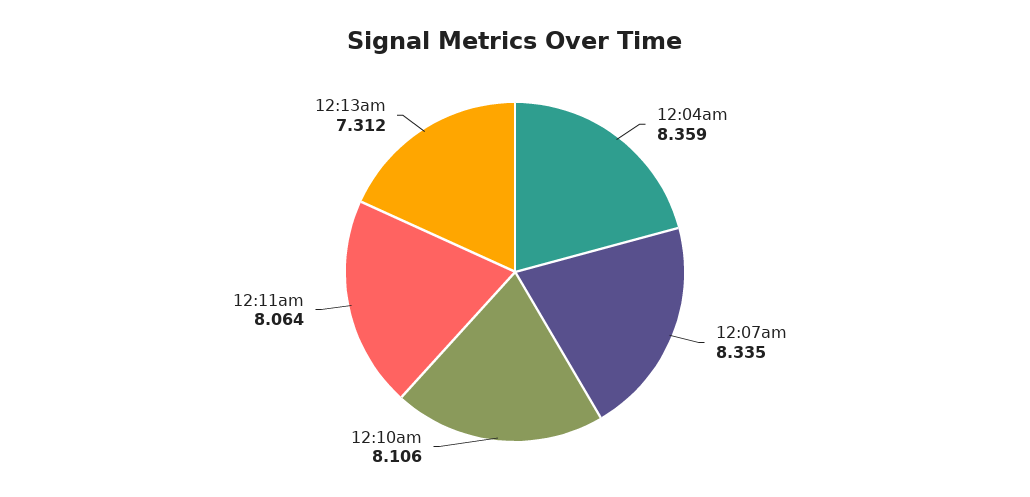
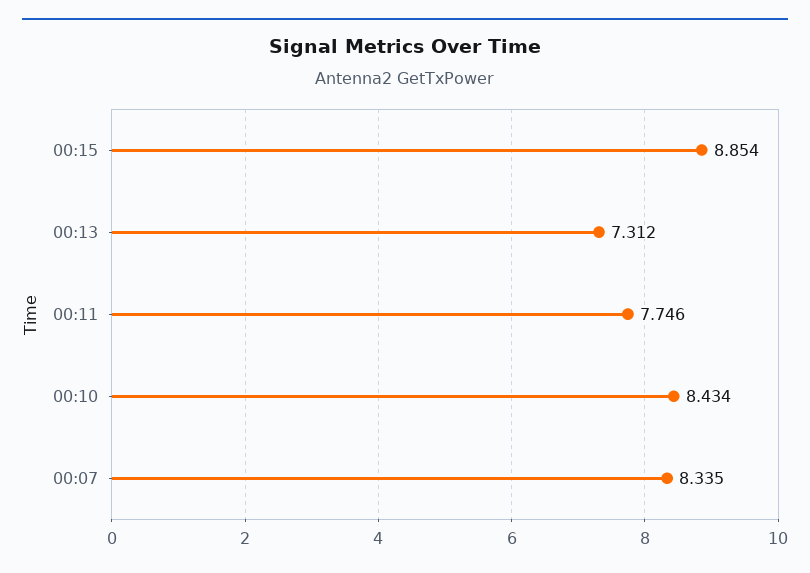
12:04am: 8.359 -> none
12:10am: 8.106 -> 8.434
12:11am: 8.064 -> 7.746
00:15: none -> 8.854

